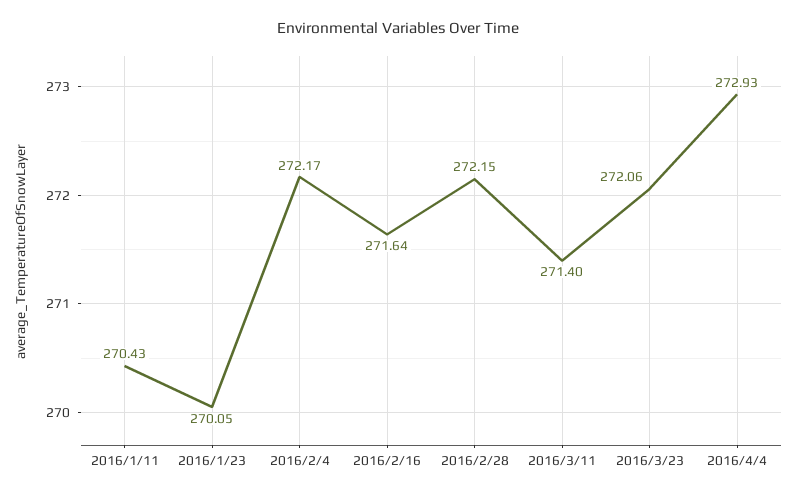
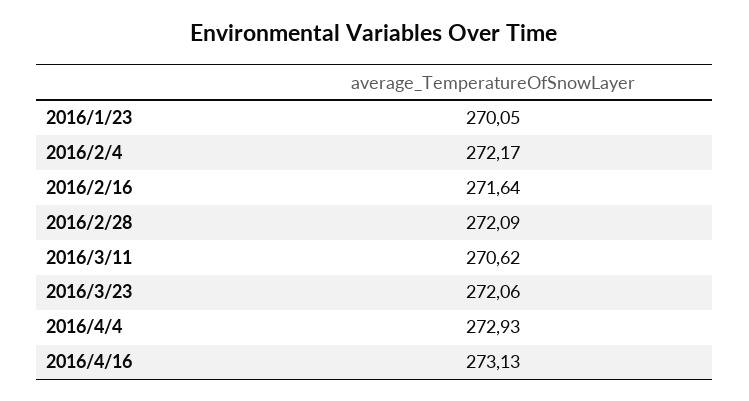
2016/1/11: 270.43 -> none
2016/2/28: 272.15 -> 272.09
2016/3/11: 271.4 -> 270.62
2016/4/16: none -> 273.13

